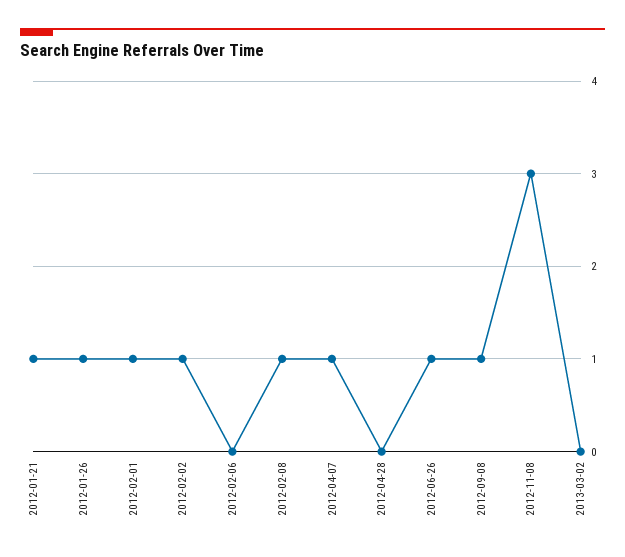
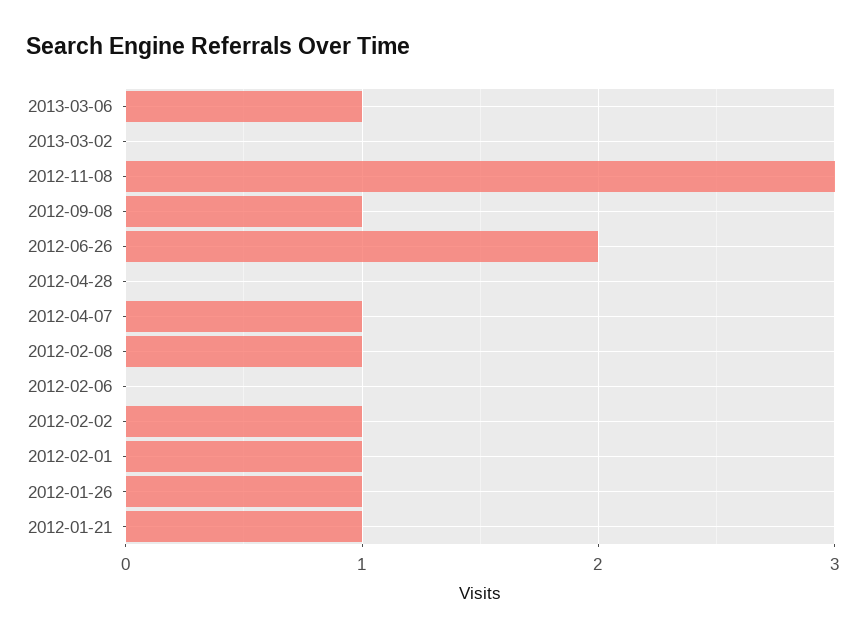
2012-06-26: 1 -> 2
2013-03-06: none -> 1

